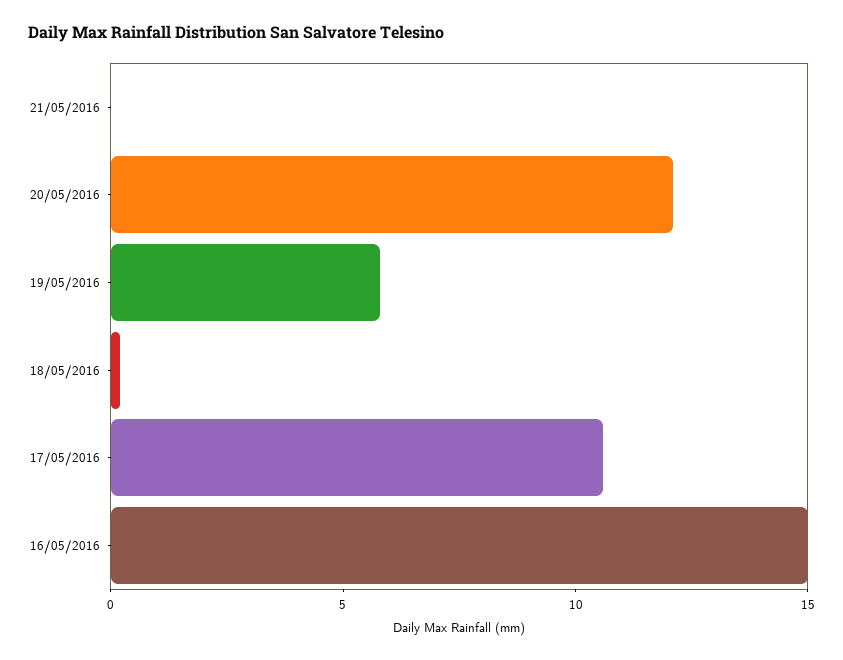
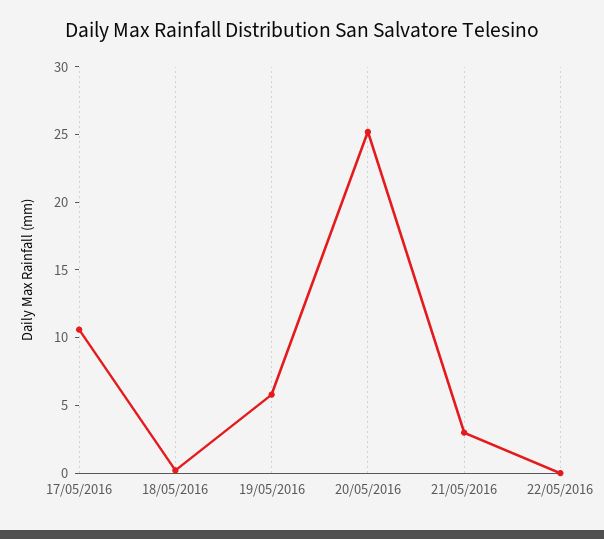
21/05/2016: 0 -> 3
20/05/2016: 12 -> 25
16/05/2016: 15 -> none
22/05/2016: none -> 0

